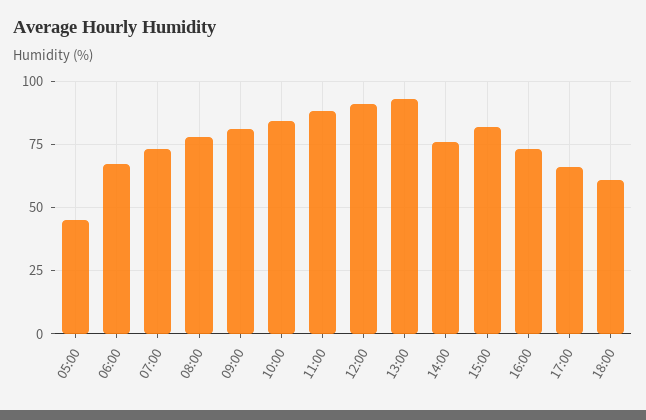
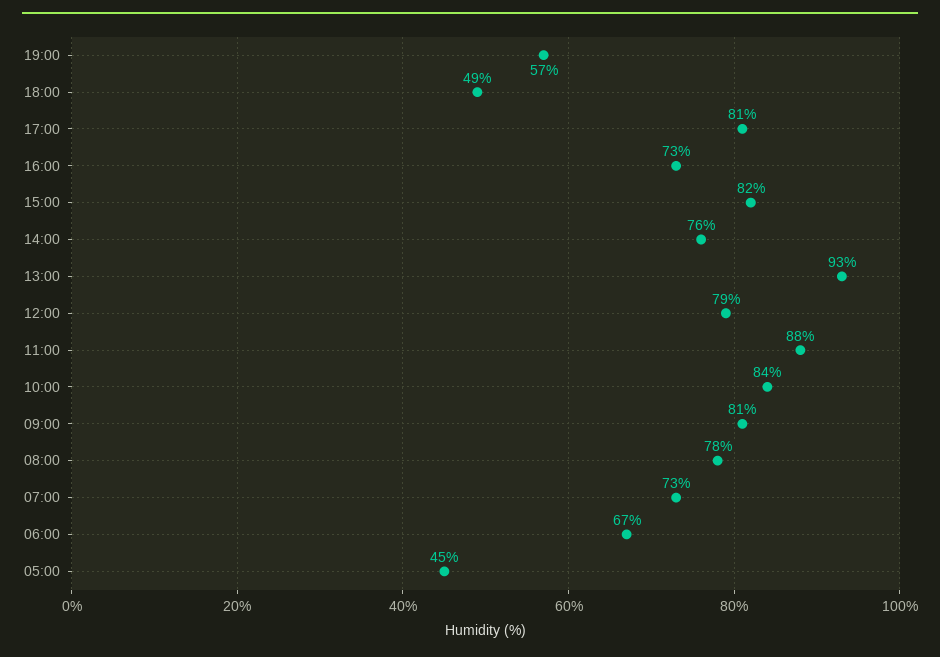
12:00: 90 -> 79
17:00: 65 -> 81
18:00: 60 -> 49
19:00: none -> 57

